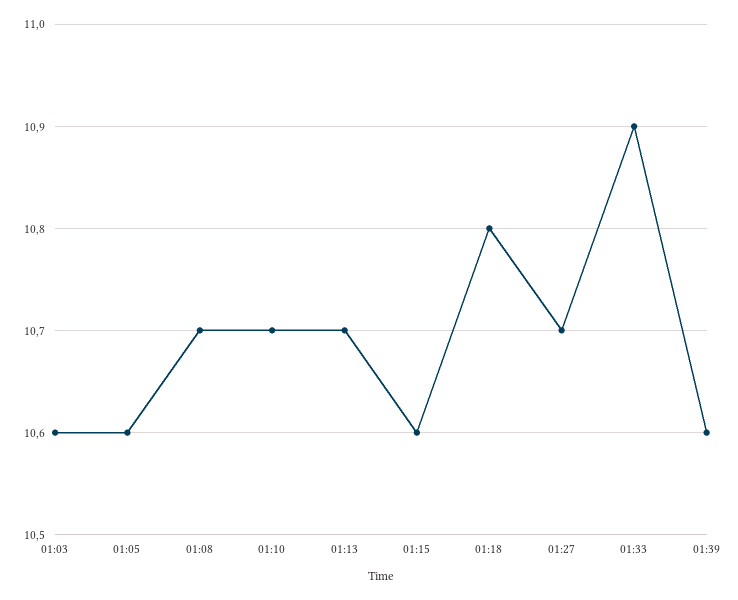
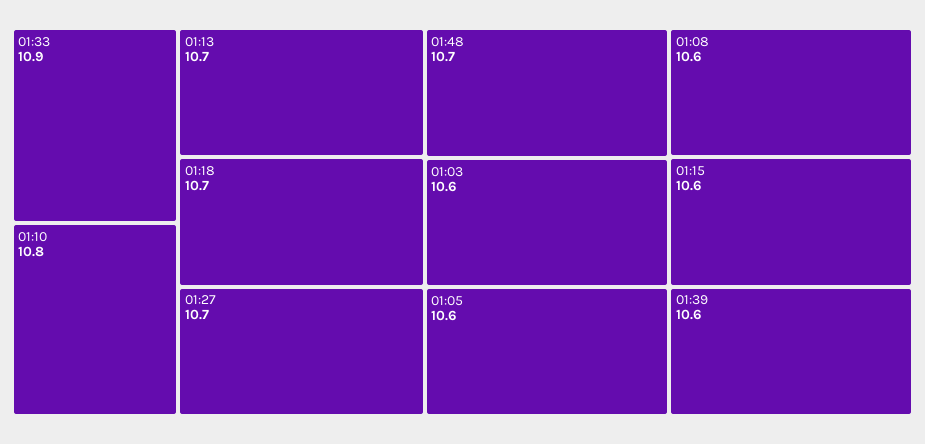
01:08: 10.7 -> 10.6
01:10: 10.7 -> 10.8
01:18: 10.8 -> 10.7
01:48: none -> 10.7

